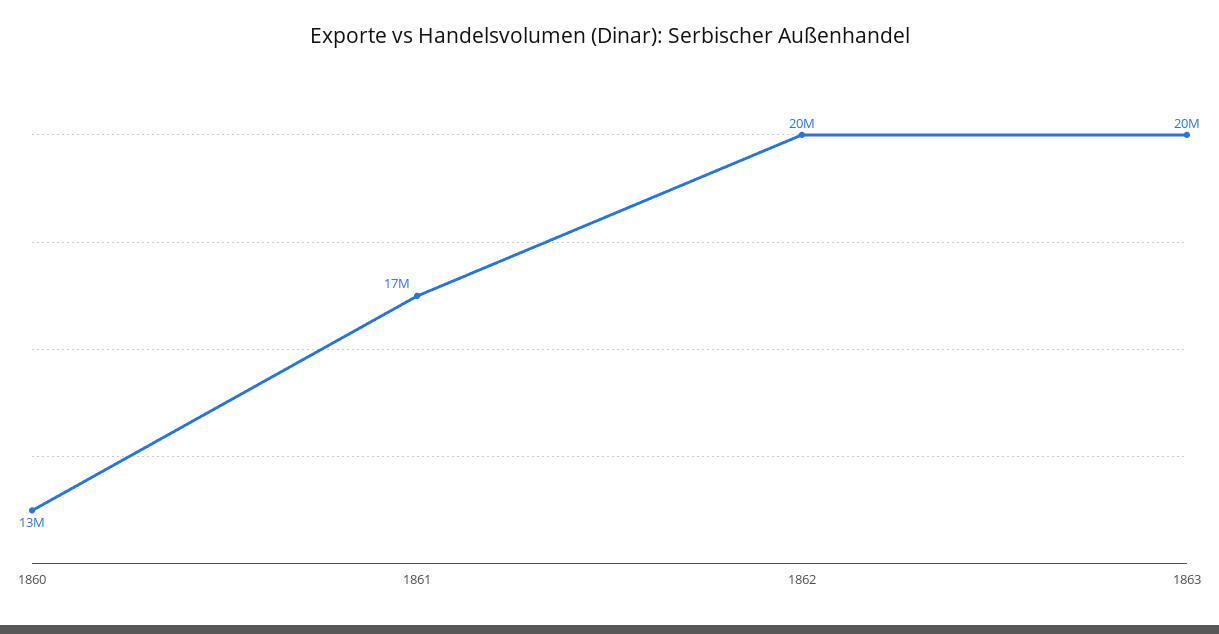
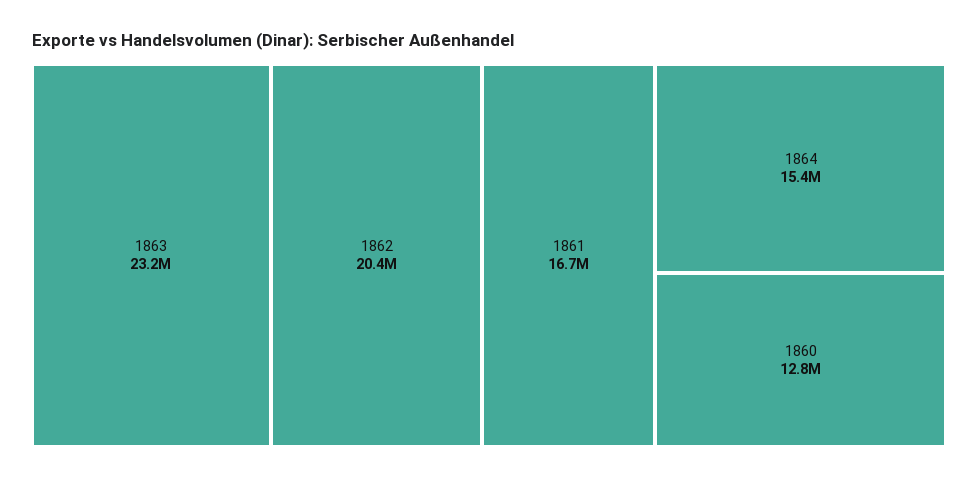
1863: 20000000 -> 23200000
1864: none -> 15400000

